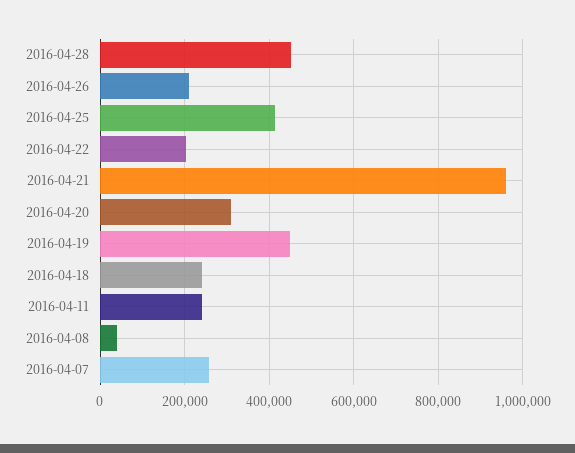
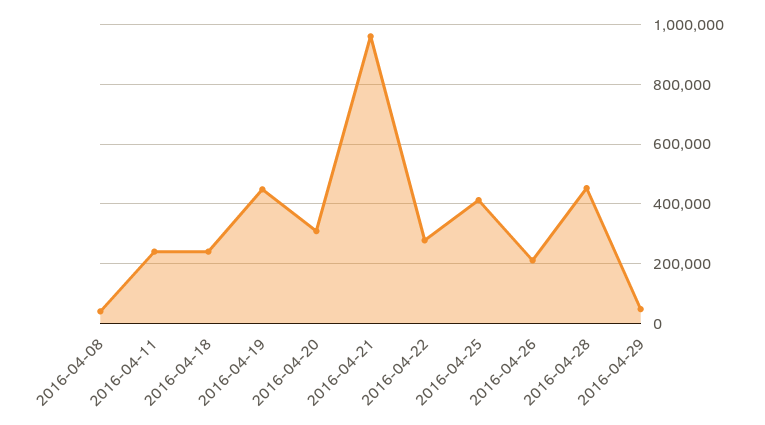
2016-04-22: 200000 -> 275000
2016-04-07: 260000 -> none
2016-04-29: none -> 50000

